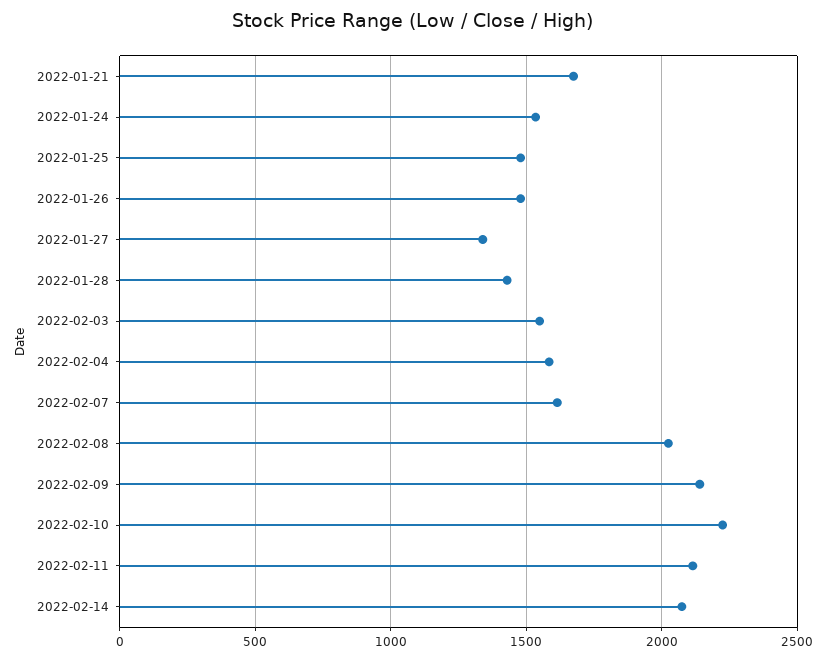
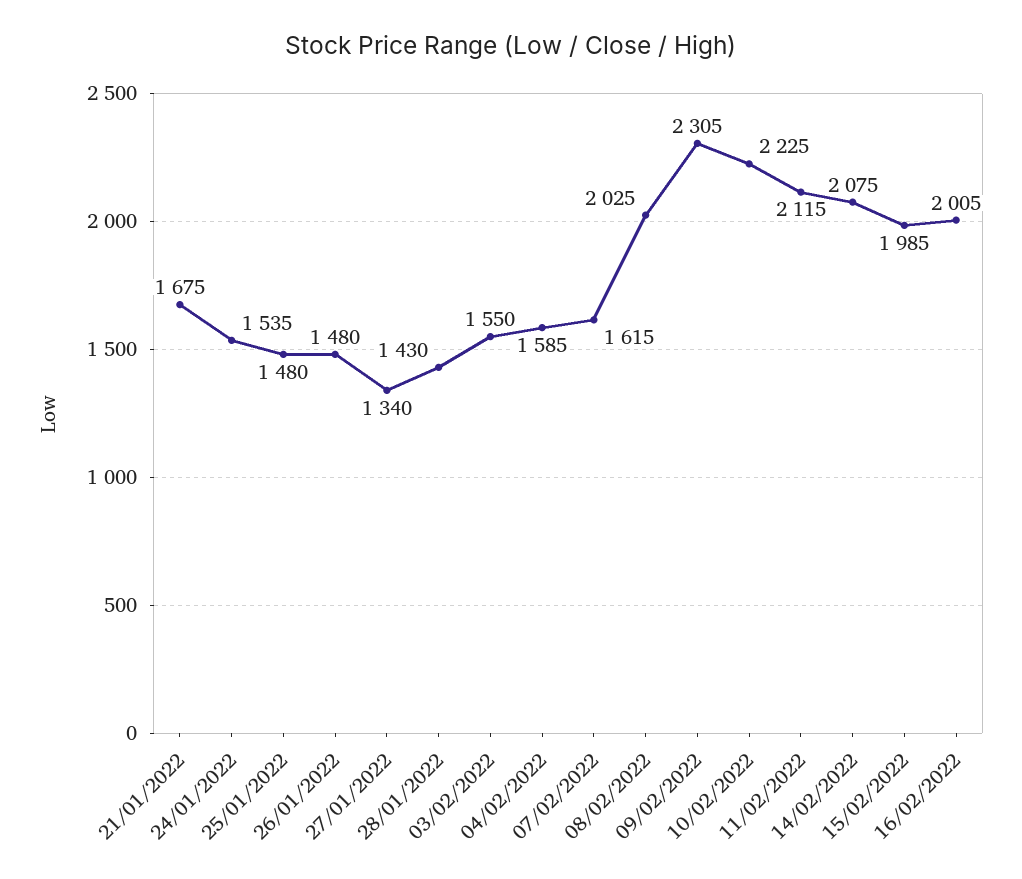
2022-02-09: 2150 -> 2305
15/02/2022: none -> 1985
16/02/2022: none -> 2005

